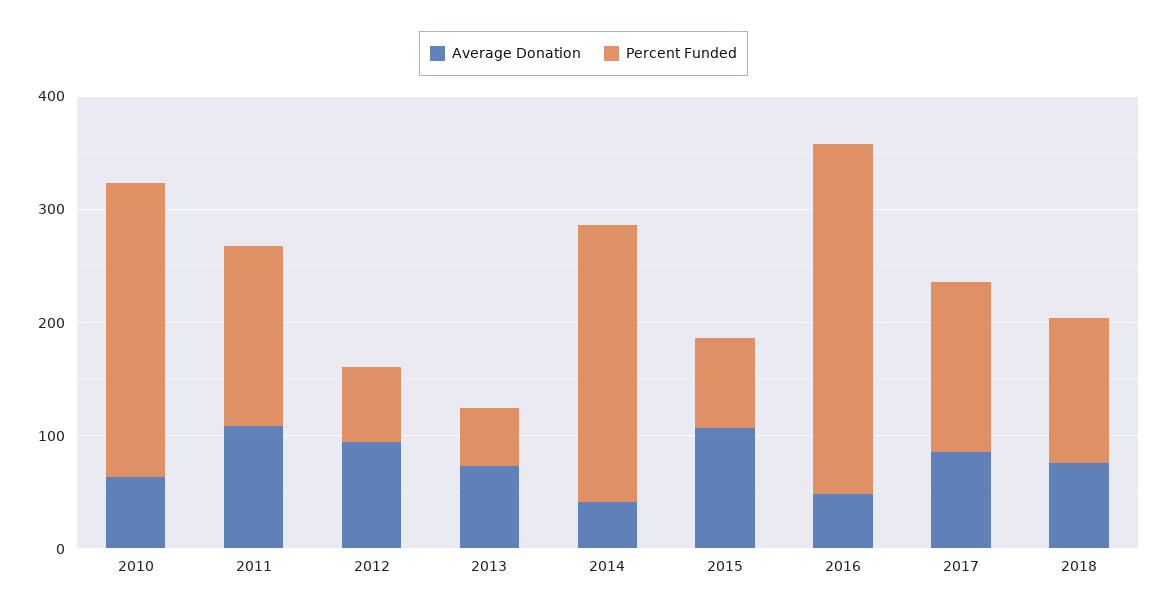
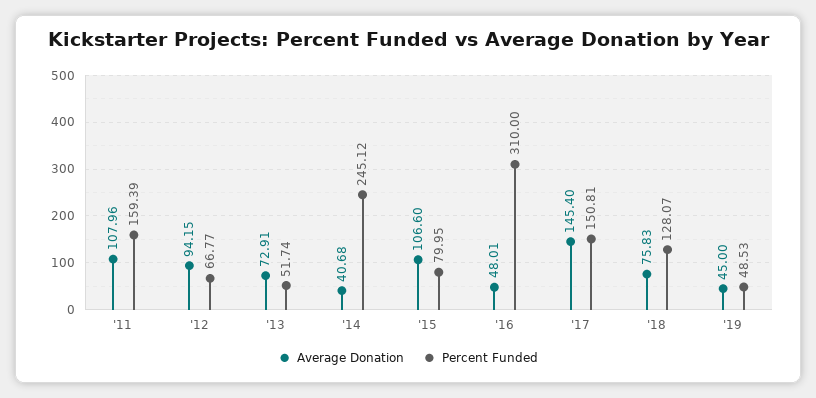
Average Donation, 2010: 60 -> none
Percent Funded, 2010: 260 -> none
Average Donation, 2017: 80 -> 145.4
Average Donation, '19: none -> 45
Percent Funded, '19: none -> 48.53

